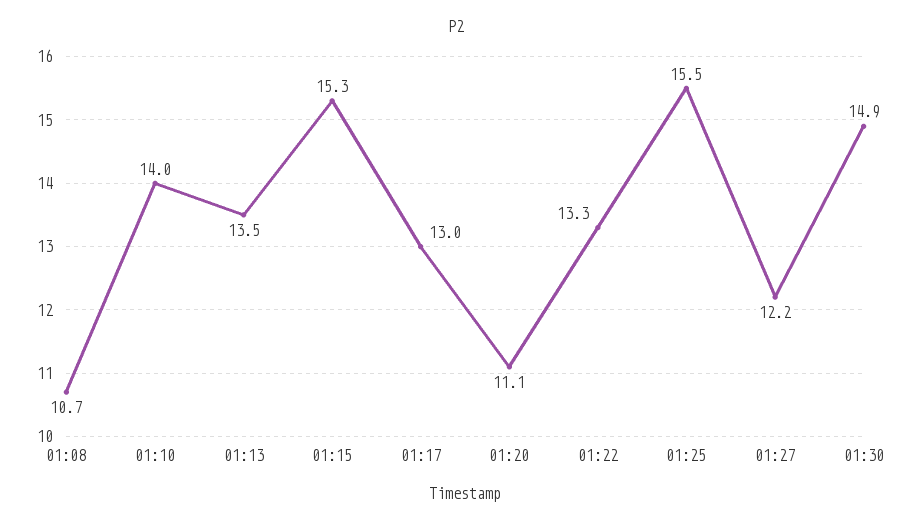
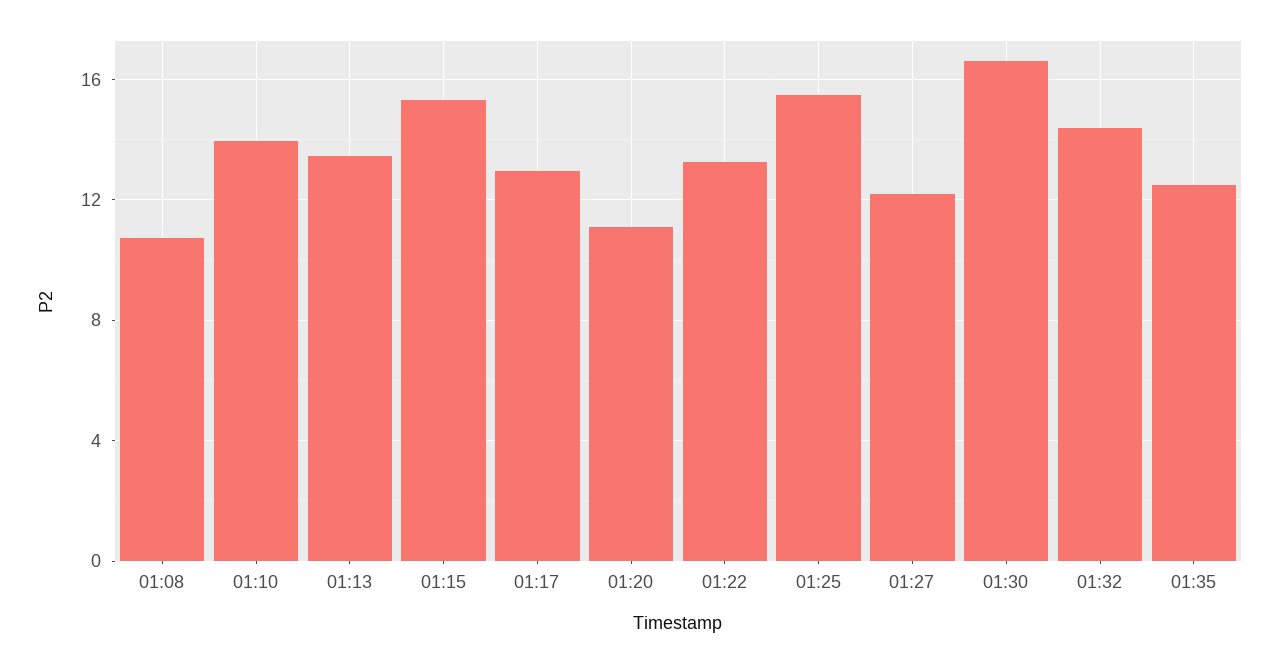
01:30: 14.9 -> 16.5
01:32: none -> 14.5
01:35: none -> 12.5

